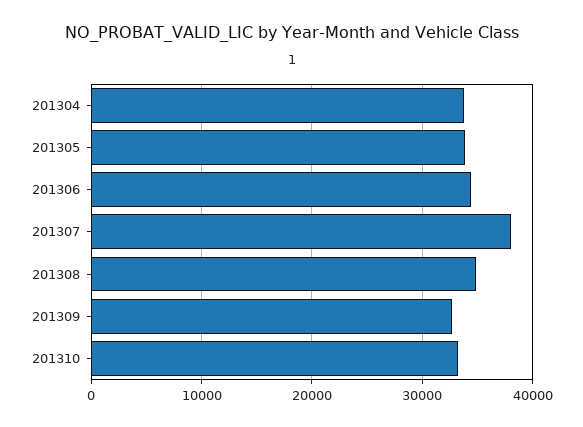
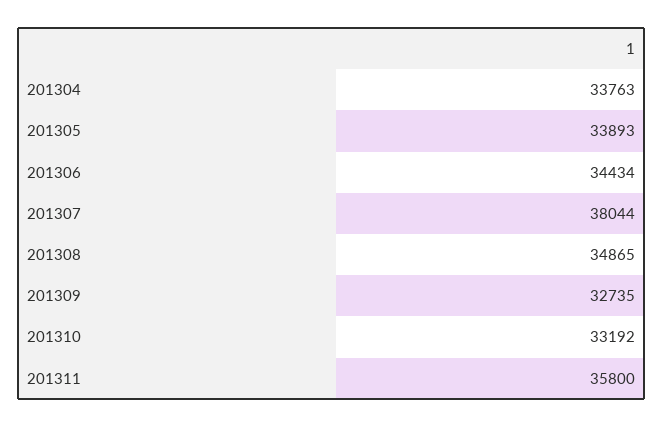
201311: none -> 35800

